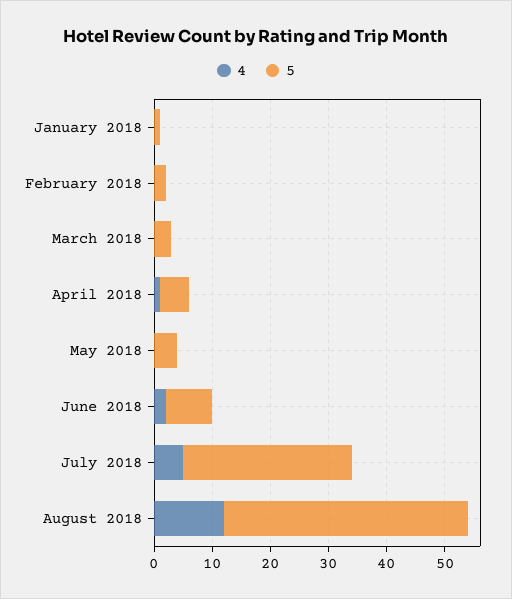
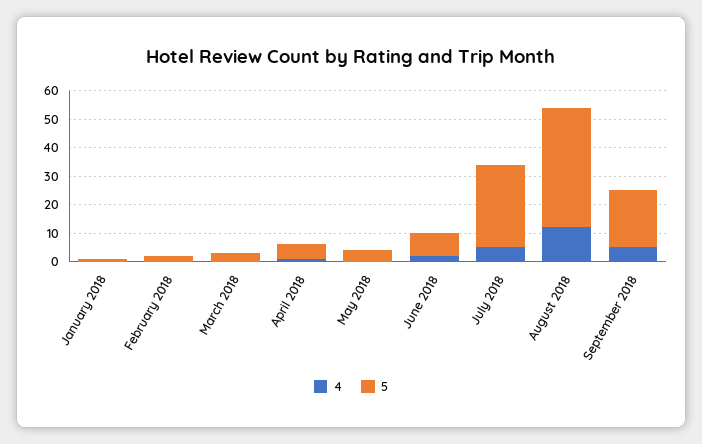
4, September 2018: none -> 5
5, September 2018: none -> 20

